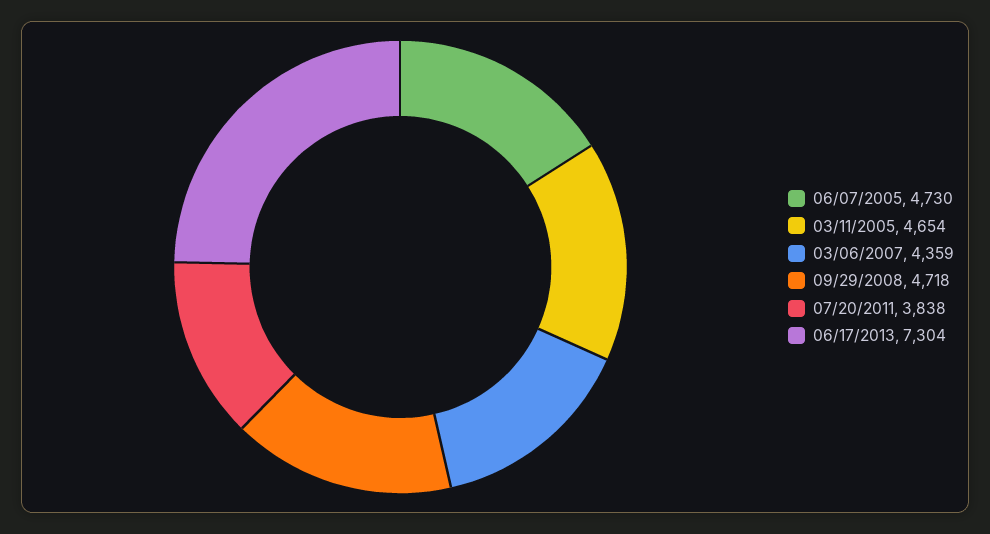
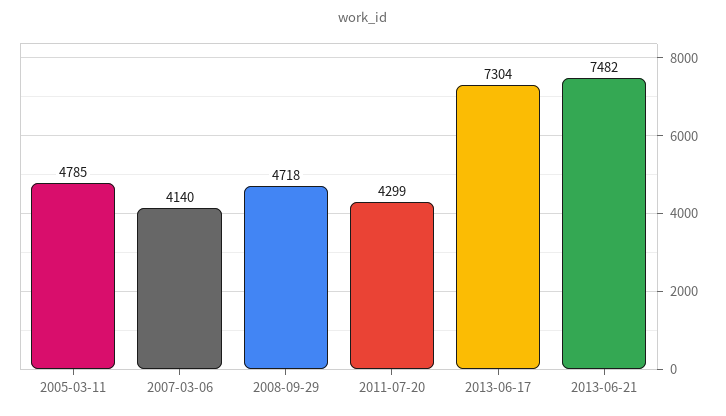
06/07/2005: 4730 -> none
03/11/2005: 4654 -> 4785
03/06/2007: 4359 -> 4140
07/20/2011: 3838 -> 4299
2013-06-21: none -> 7482

